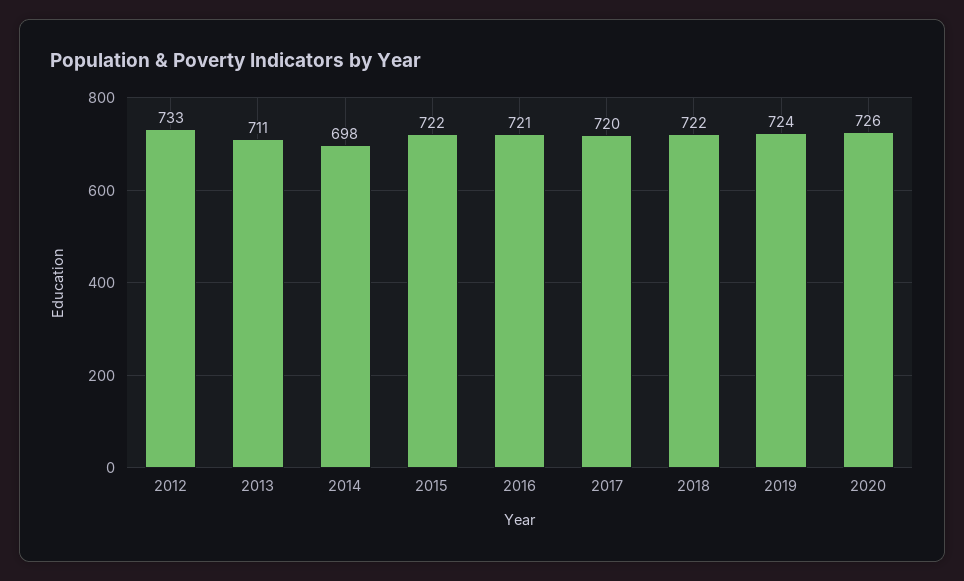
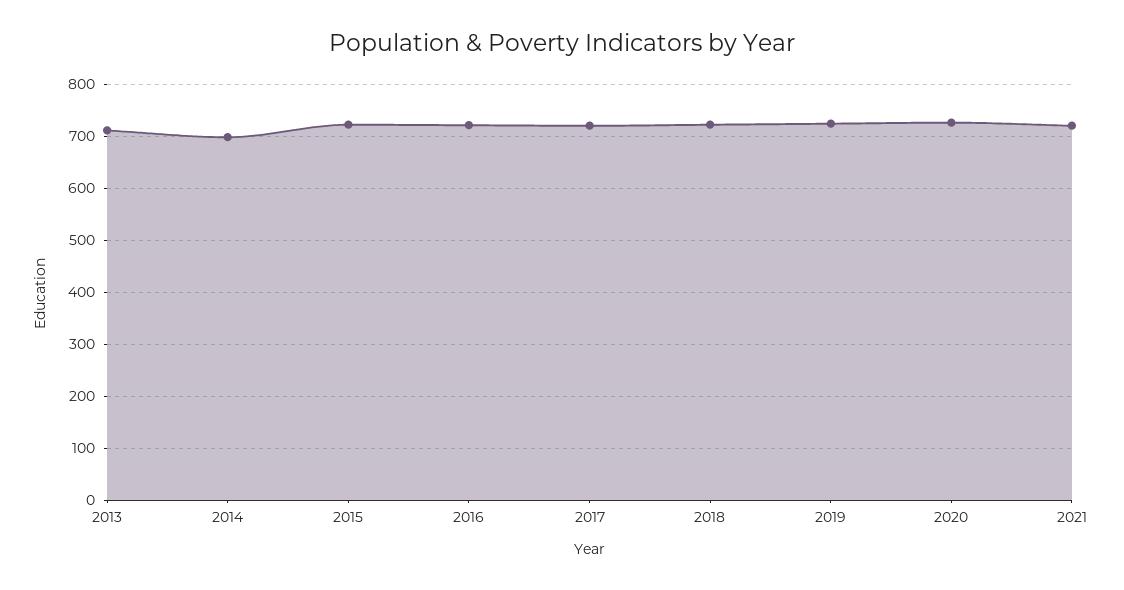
2012: 733 -> none
2021: none -> 720

